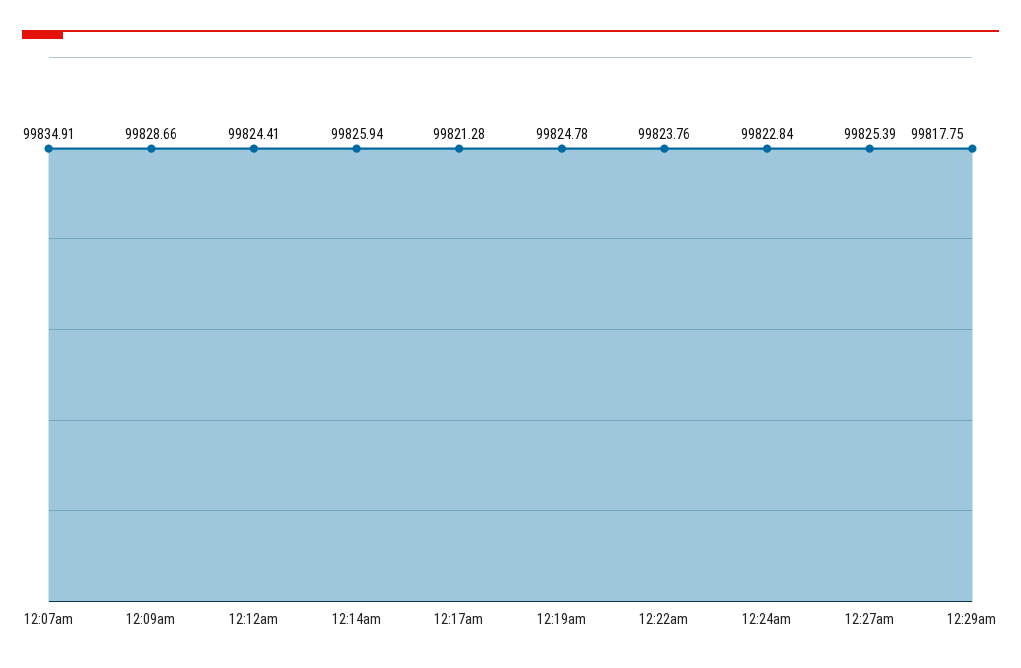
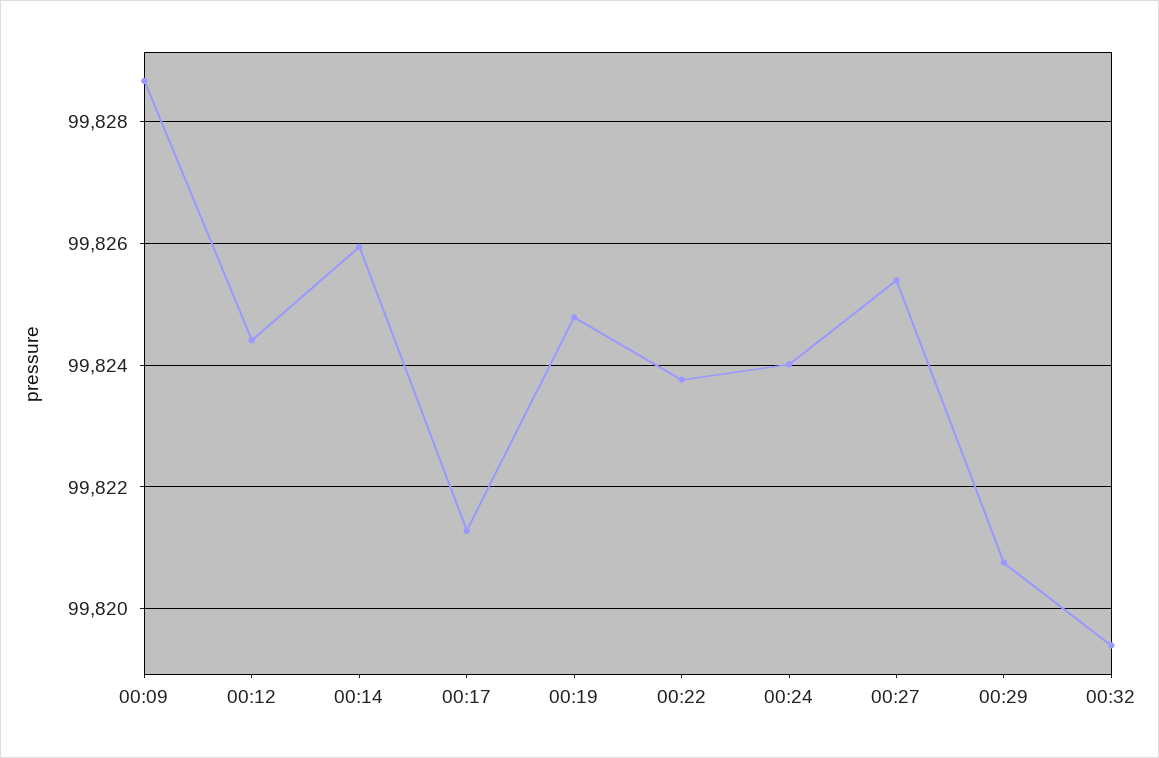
12:07am: 99834.91 -> none
12:24am: 99822.84 -> 99824
12:29am: 99817.75 -> 99820.8
00:32: none -> 99819.4

